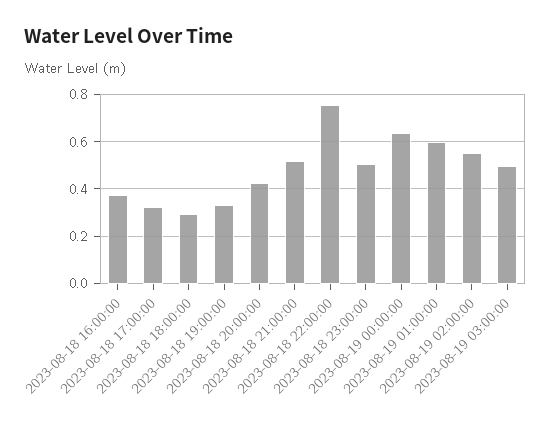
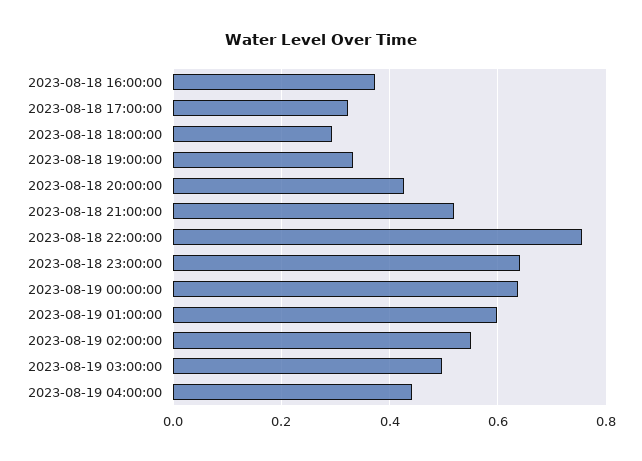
2023-08-18 23:00:00: 0.5 -> 0.64
2023-08-19 04:00:00: none -> 0.44

